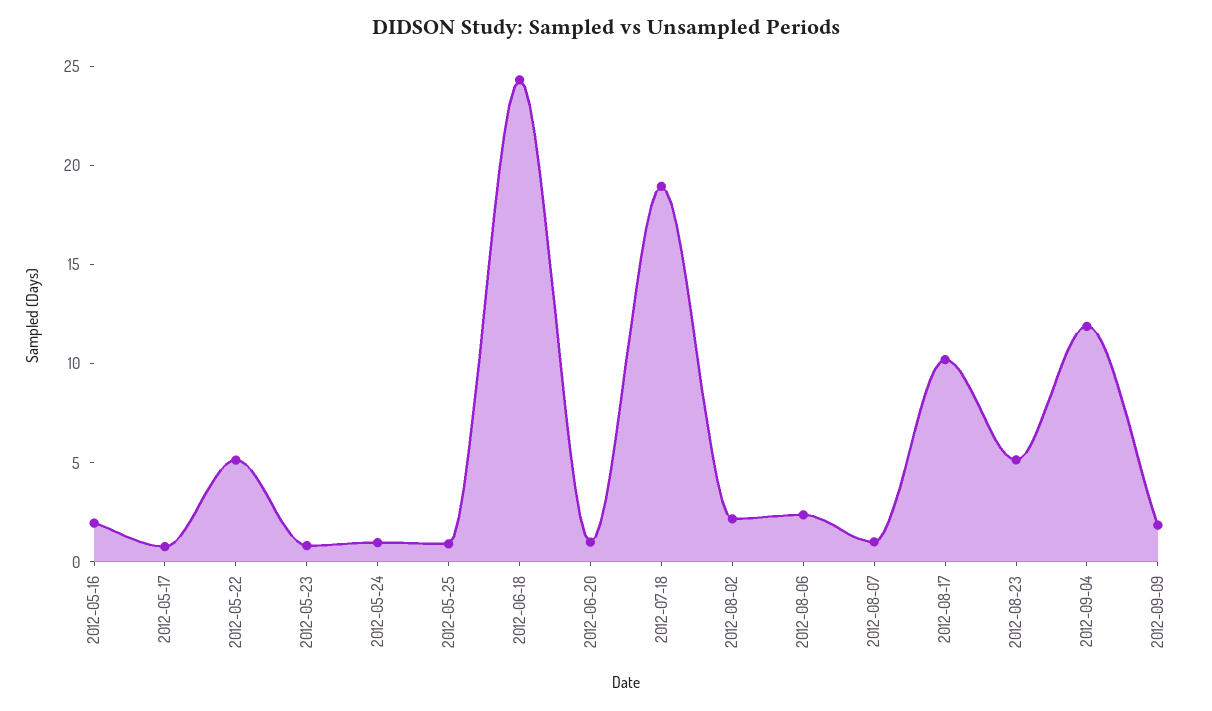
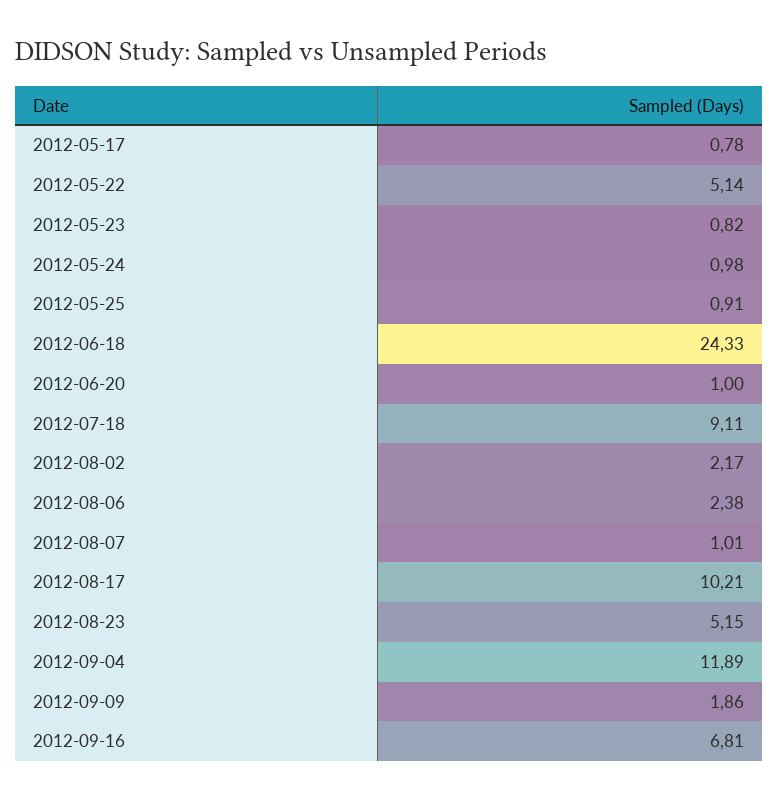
2012-05-16: 2 -> none
2012-07-18: 19 -> 9.11
2012-09-16: none -> 6.81

